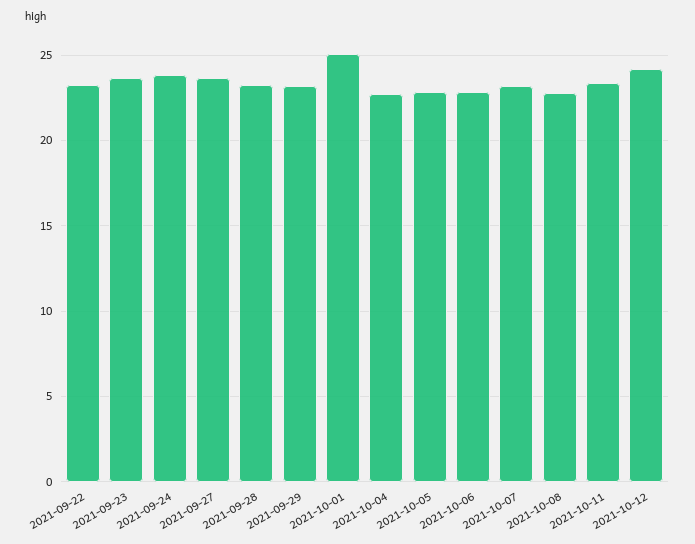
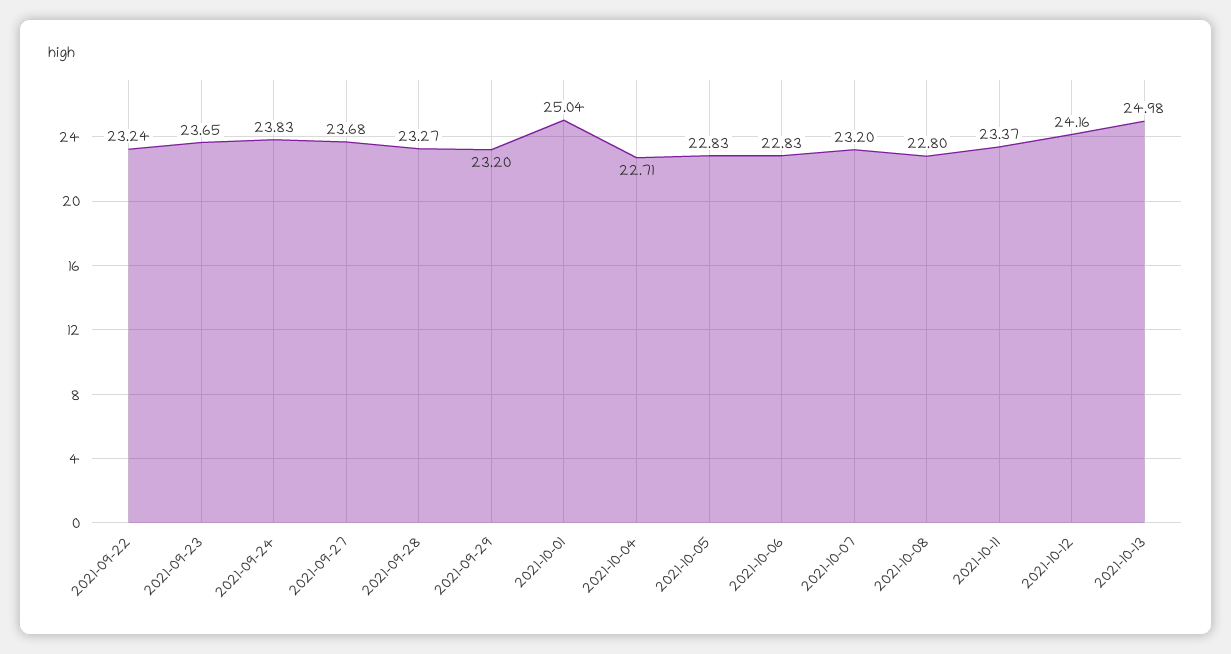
2021-10-13: none -> 24.98

